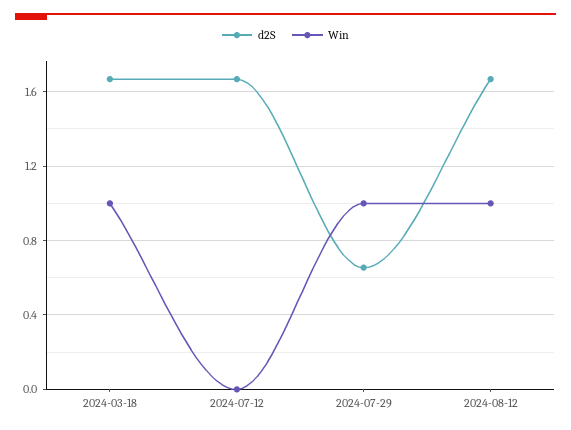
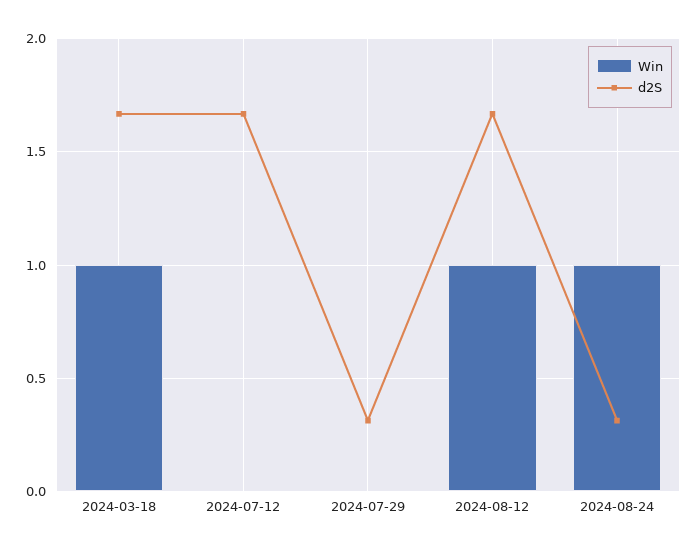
d2S, 2024-07-29: 0.65 -> 0.3
Win, 2024-07-29: 1 -> 0
Win, 2024-08-24: none -> 1
d2S, 2024-08-24: none -> 0.3

